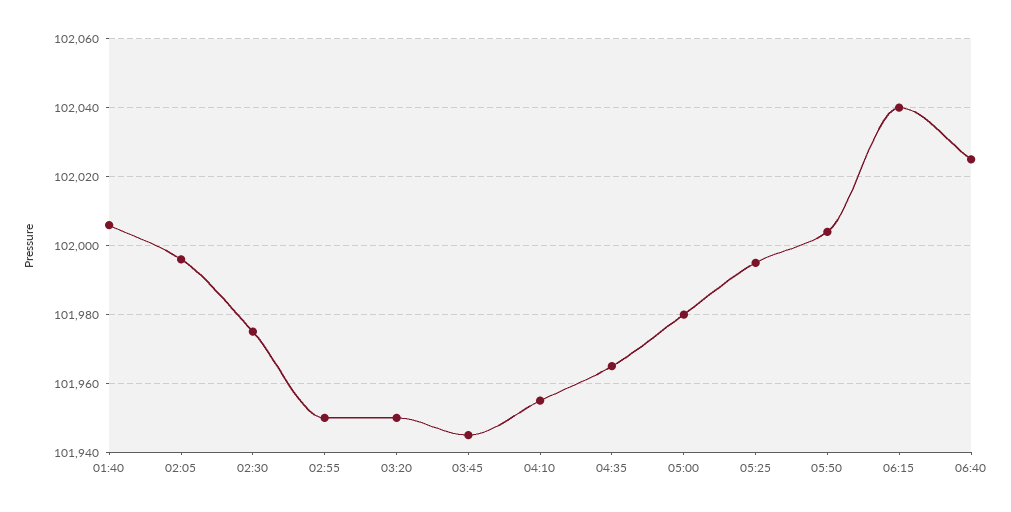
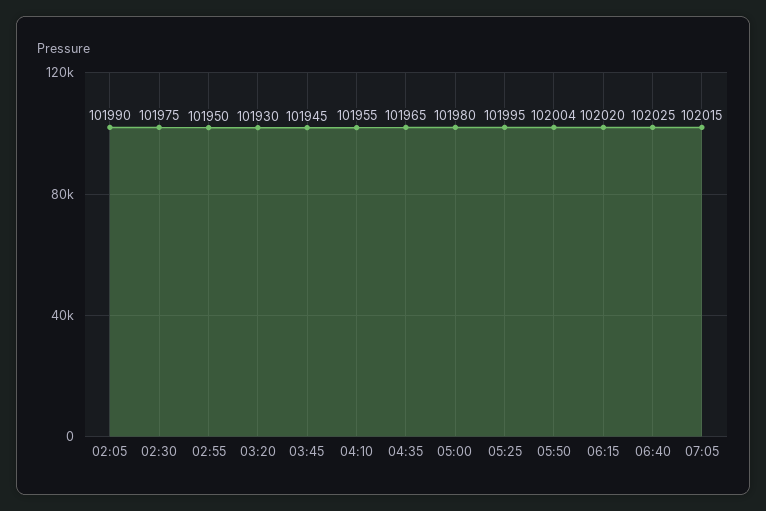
01:40: 102006 -> none
02:05: 101996 -> 101990
03:20: 101950 -> 101930
06:15: 102040 -> 102020
07:05: none -> 102015

